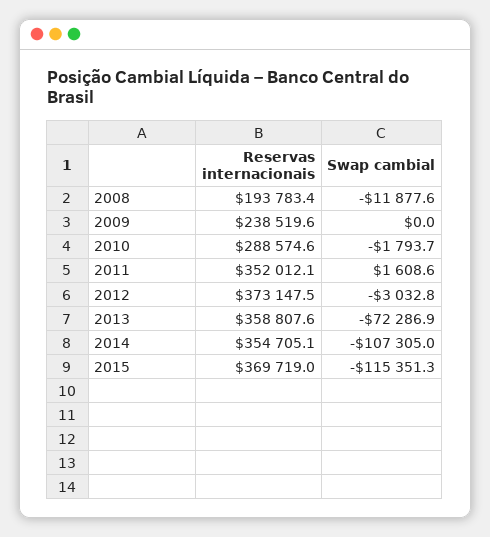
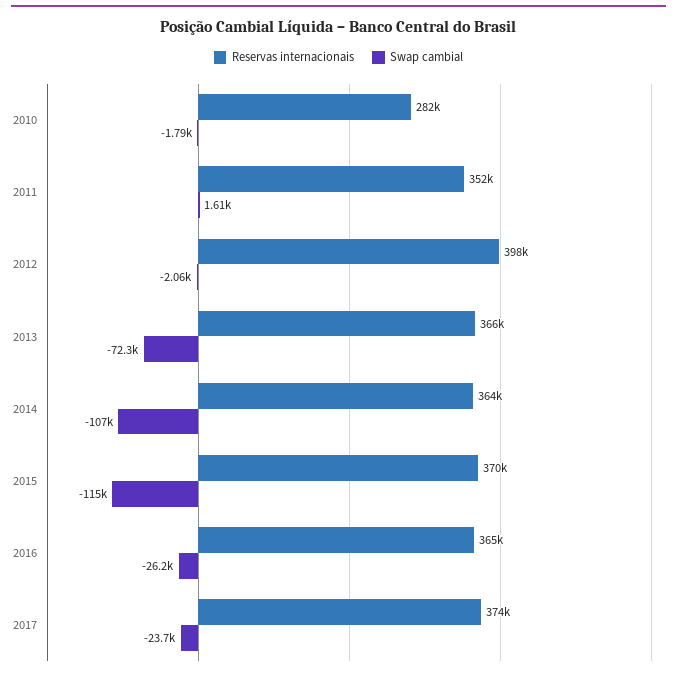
Reservas internacionais, 2008: 193783.4 -> none
Swap cambial, 2008: -11877.6 -> none
Reservas internacionais, 2009: 238519.6 -> none
Swap cambial, 2009: 0 -> none
Reservas internacionais, 2010: 288574.6 -> 282000
Reservas internacionais, 2012: 373147.5 -> 398000
Swap cambial, 2012: -3032.8 -> -2060
Reservas internacionais, 2013: 358807.6 -> 366000
Reservas internacionais, 2014: 354705.1 -> 364000
Reservas internacionais, 2016: none -> 365000
Swap cambial, 2016: none -> -26200
Reservas internacionais, 2017: none -> 374000
Swap cambial, 2017: none -> -23700

